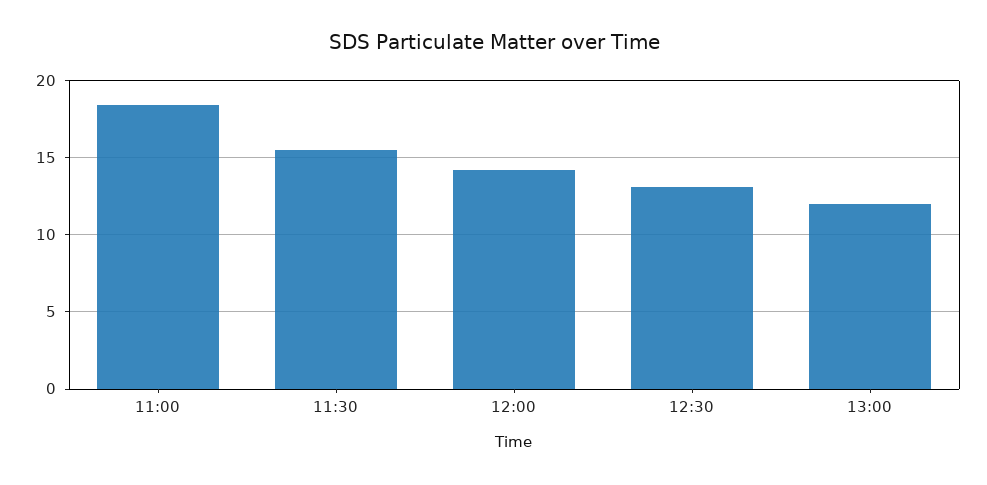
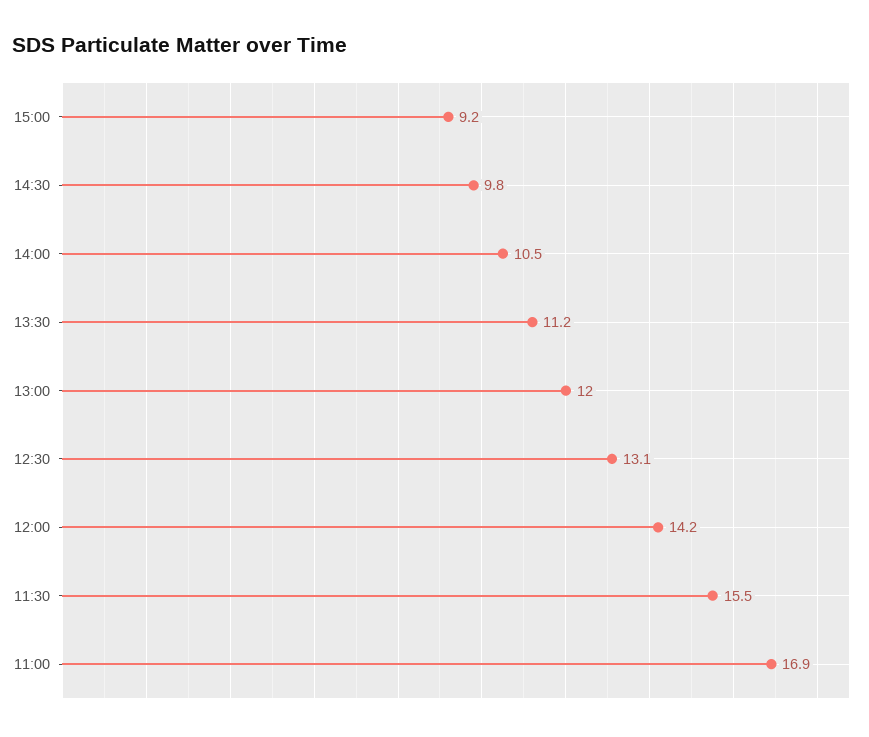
11:00: 18.5 -> 16.9
15:00: none -> 9.2
14:30: none -> 9.8
14:00: none -> 10.5
13:30: none -> 11.2

